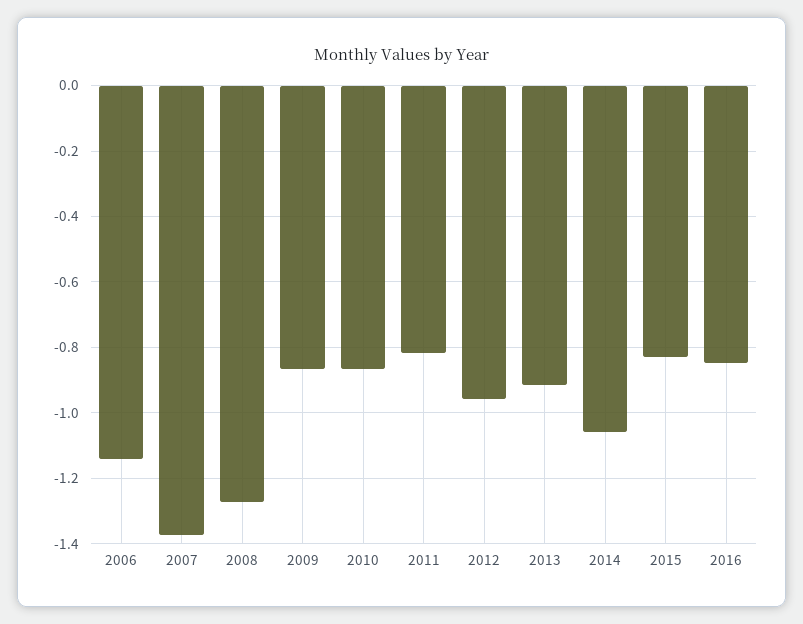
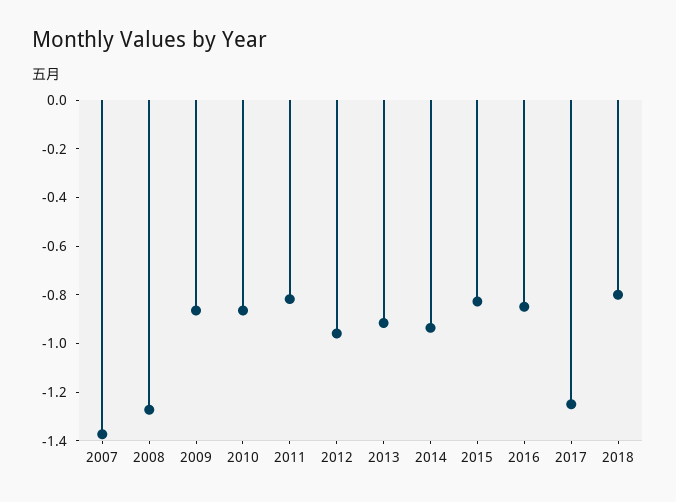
2006: -1.14 -> none
2014: -1.06 -> -0.95
2017: none -> -1.25
2018: none -> -0.8

